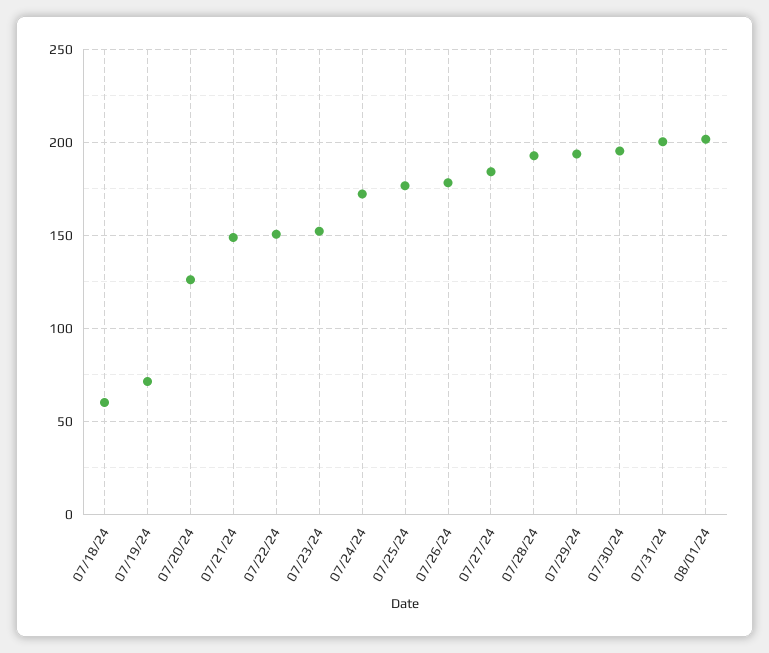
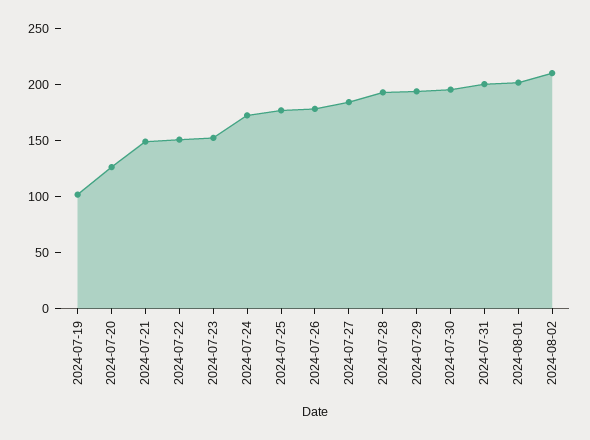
07/18/24: 60 -> none
07/19/24: 70 -> 100
2024-08-02: none -> 210

